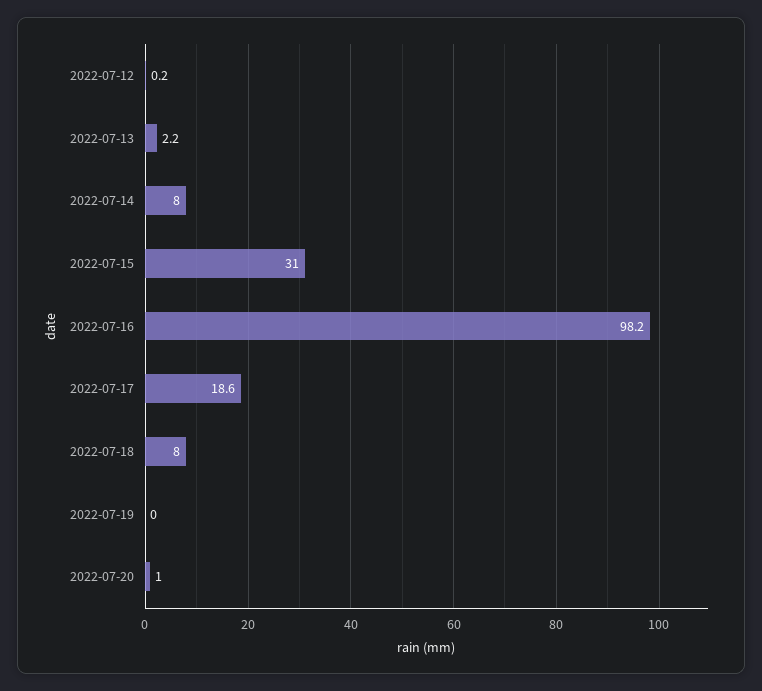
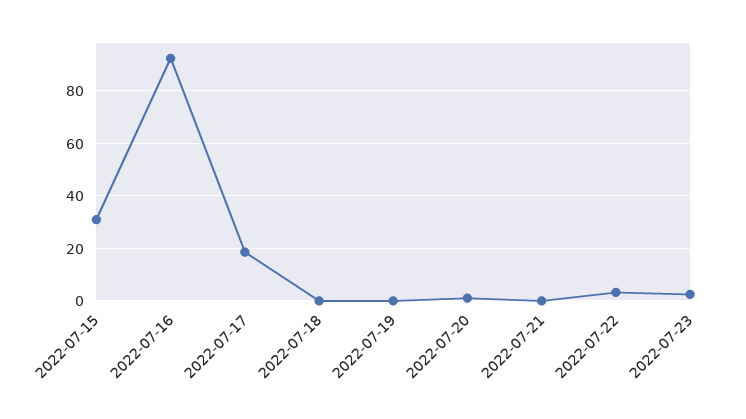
2022-07-12: 0.2 -> none
2022-07-13: 2.2 -> none
2022-07-14: 8 -> none
2022-07-16: 98.2 -> 92.5
2022-07-18: 8 -> 0
2022-07-21: none -> 0
2022-07-22: none -> 2.5
2022-07-23: none -> 2.5

